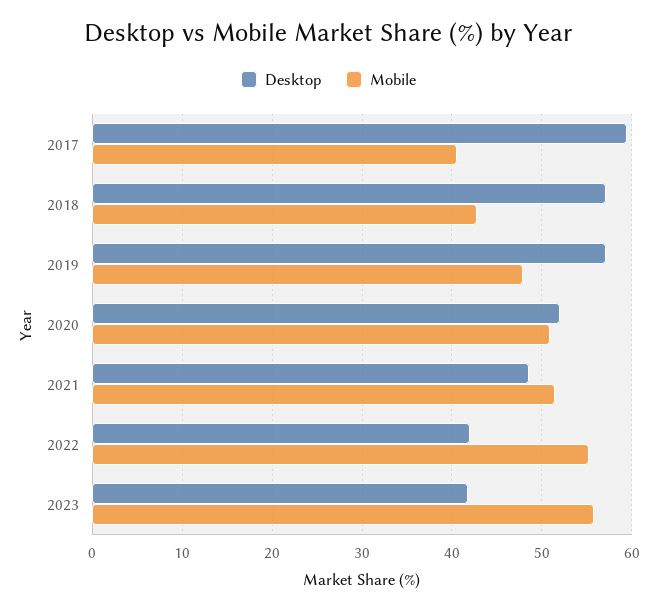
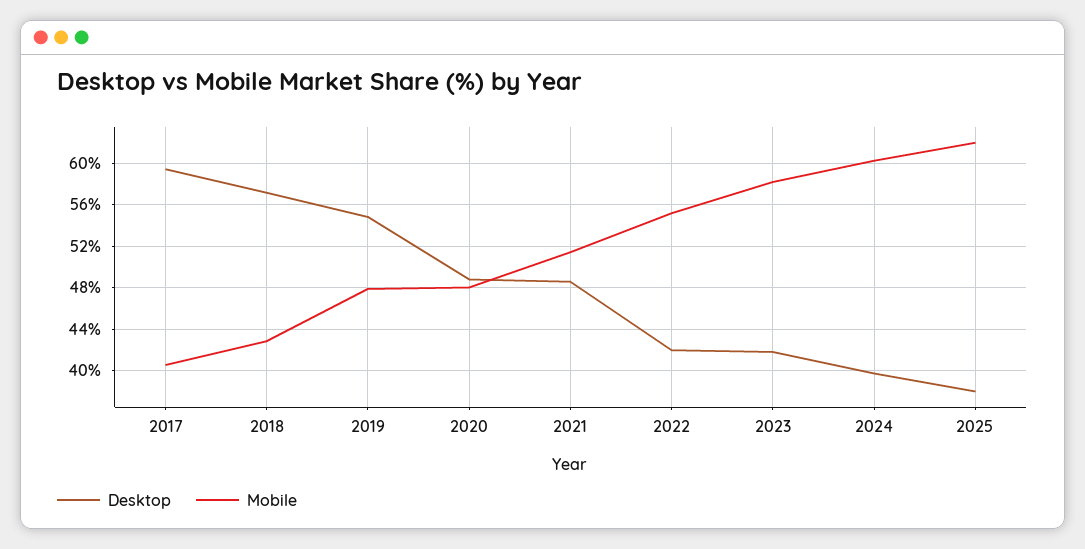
Desktop, 2019: 57 -> 55
Desktop, 2020: 52 -> 49
Mobile, 2020: 51 -> 48
Mobile, 2023: 56 -> 58
Desktop, 2024: none -> 40
Mobile, 2024: none -> 60
Desktop, 2025: none -> 38
Mobile, 2025: none -> 62

